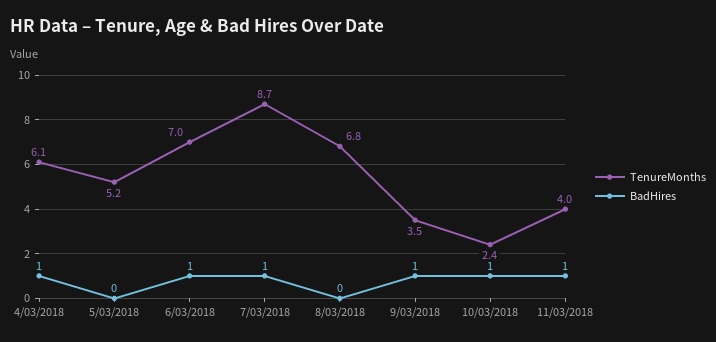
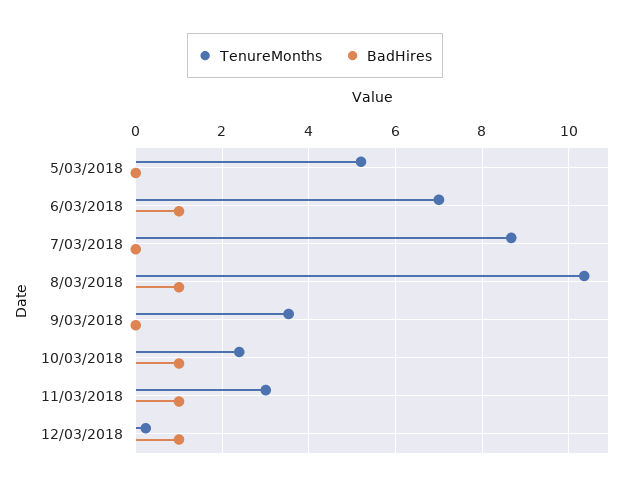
TenureMonths, 4/03/2018: 6.1 -> none
BadHires, 4/03/2018: 1 -> none
BadHires, 7/03/2018: 1 -> 0
TenureMonths, 8/03/2018: 6.8 -> 10.4
BadHires, 8/03/2018: 0 -> 1
BadHires, 9/03/2018: 1 -> 0
TenureMonths, 11/03/2018: 4 -> 3
TenureMonths, 12/03/2018: none -> 0.2
BadHires, 12/03/2018: none -> 1

